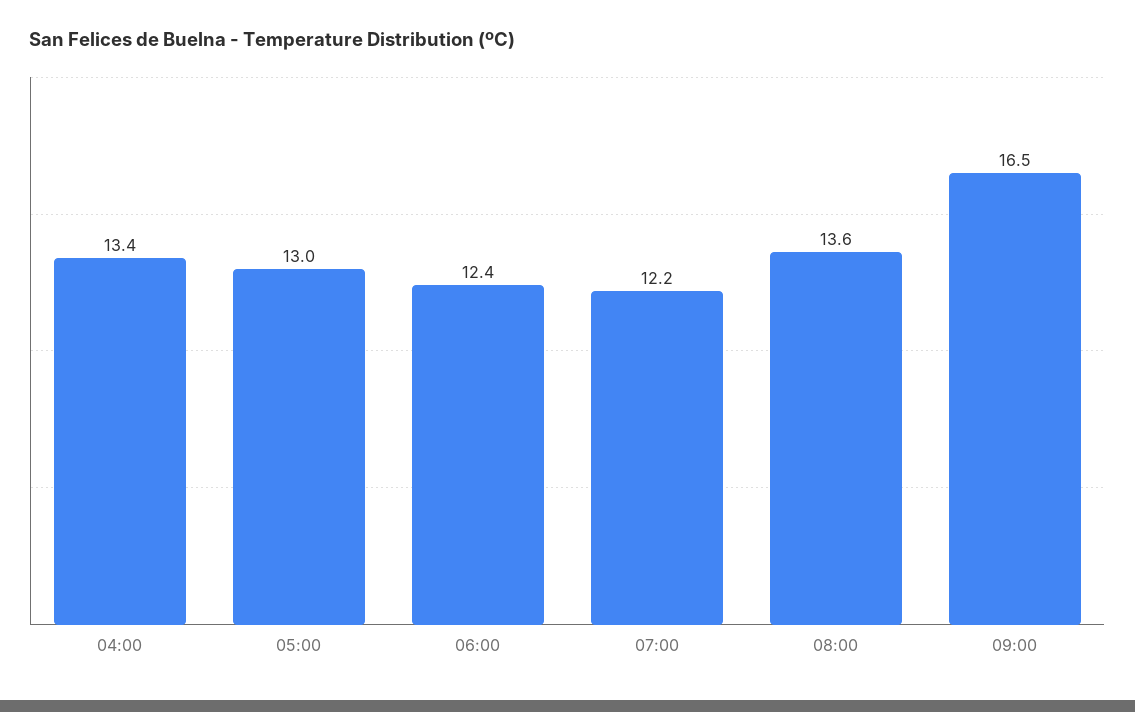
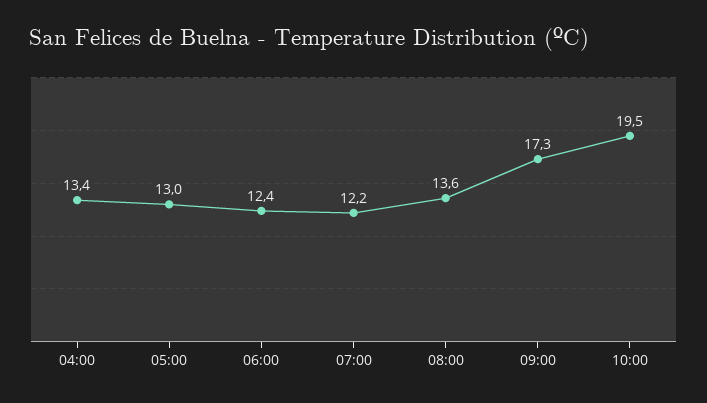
09:00: 16.5 -> 17.3
10:00: none -> 19.5

